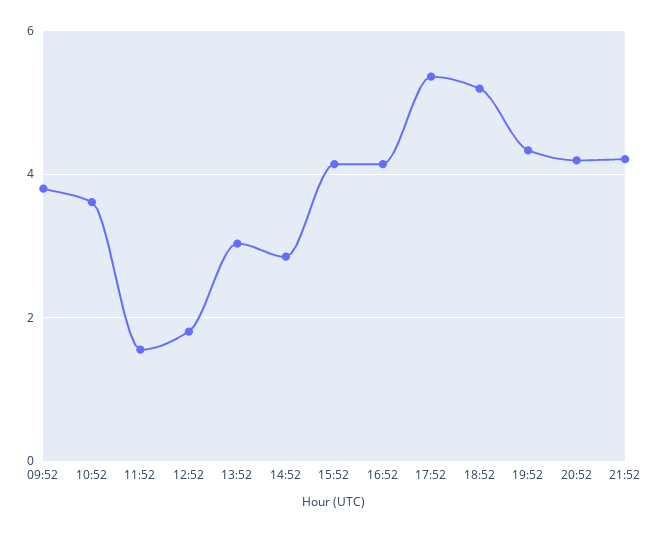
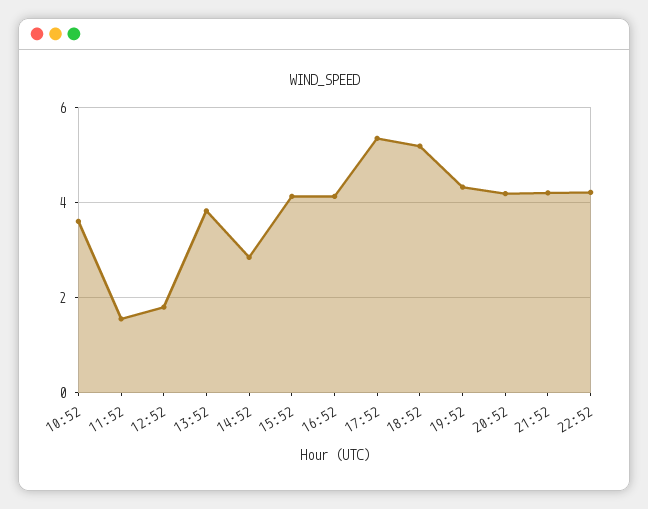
09:52: 3.8 -> none
13:52: 3 -> 3.8
22:52: none -> 4.2

